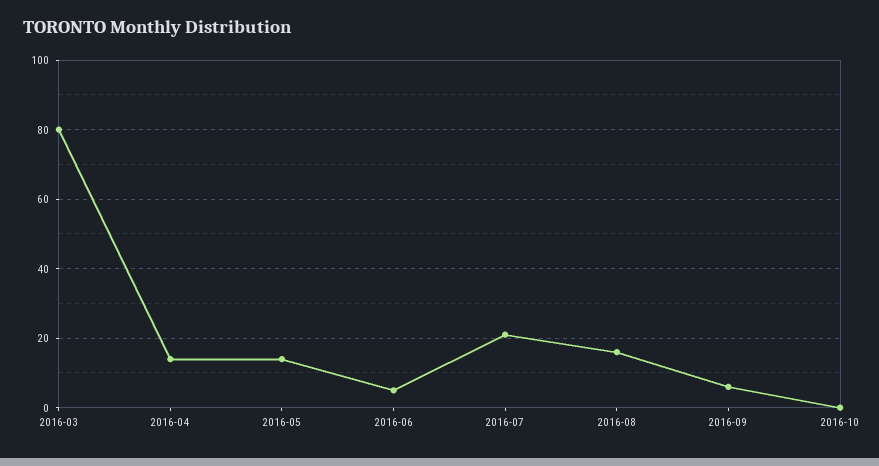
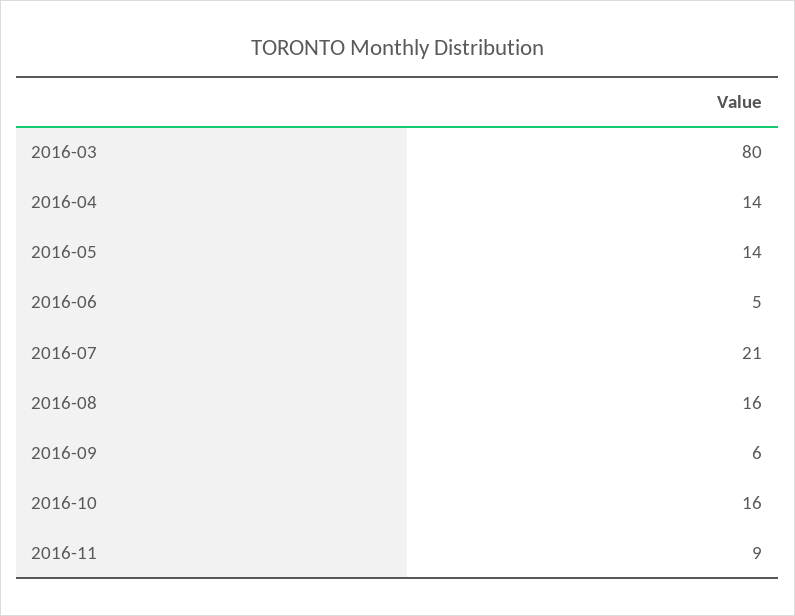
2016-10: 0 -> 16
2016-11: none -> 9

